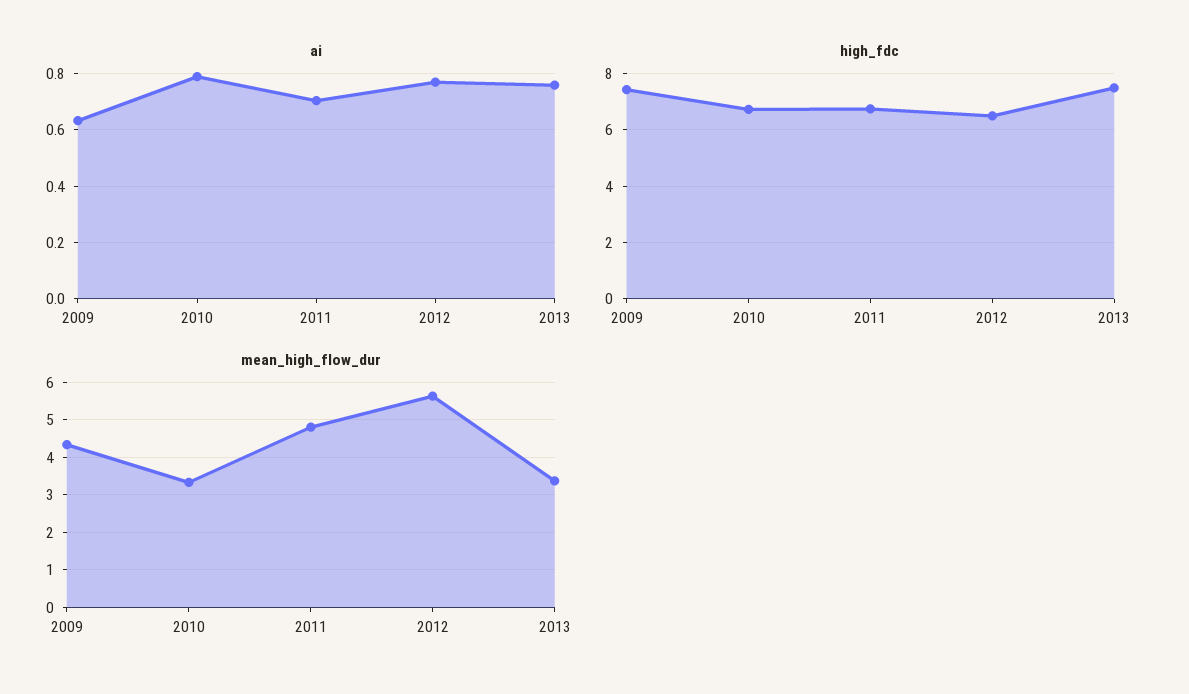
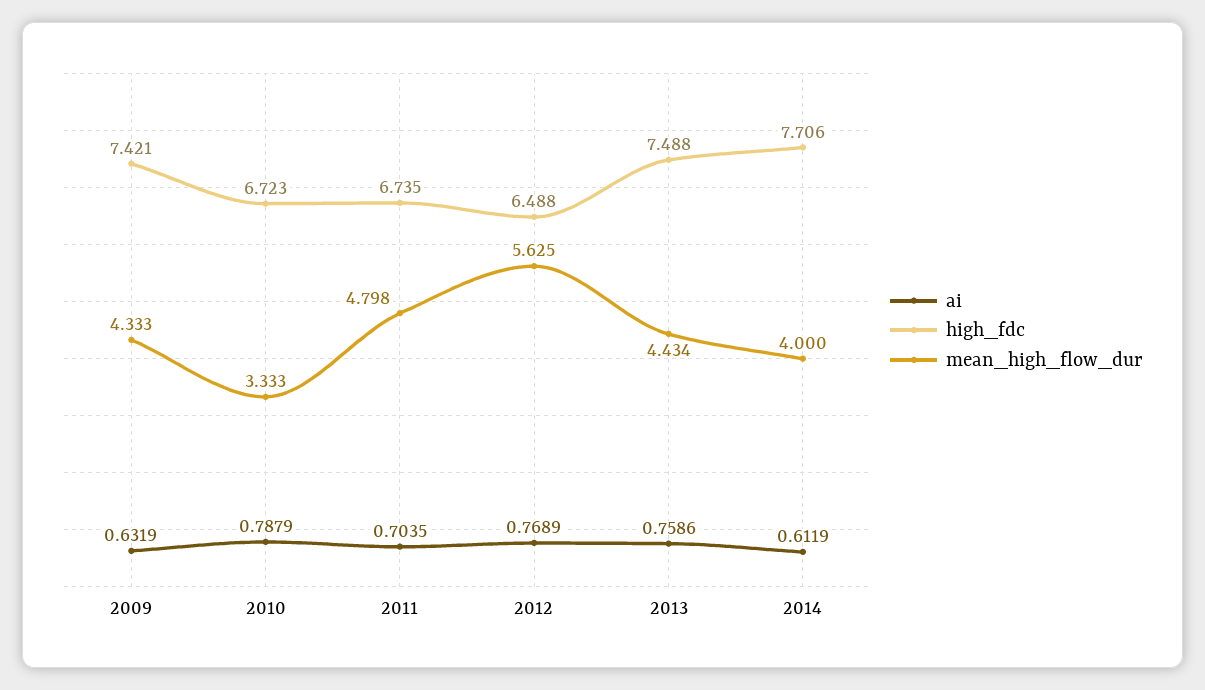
mean_high_flow_dur, 2013: 3.4 -> 4.434
ai, 2014: none -> 0.6119
high_fdc, 2014: none -> 7.706
mean_high_flow_dur, 2014: none -> 4

